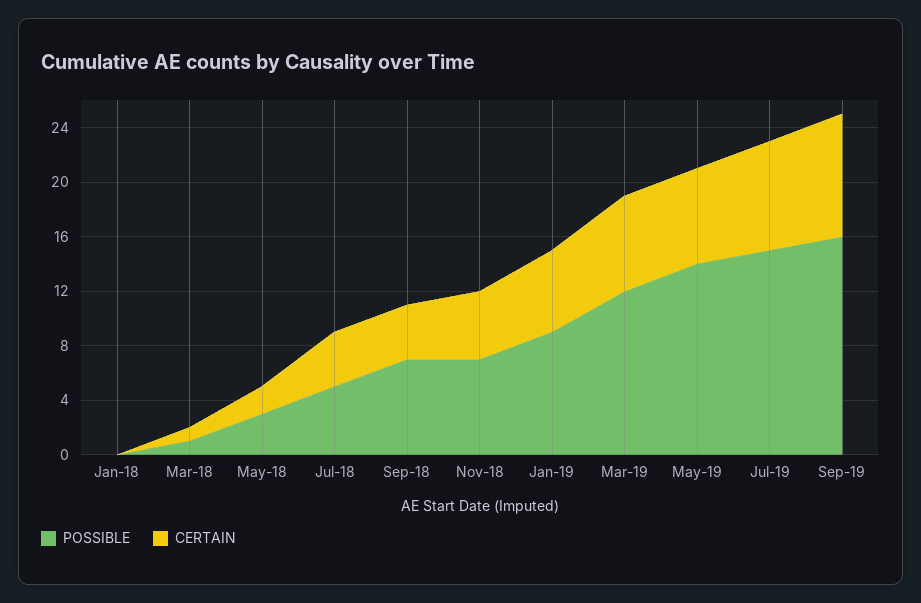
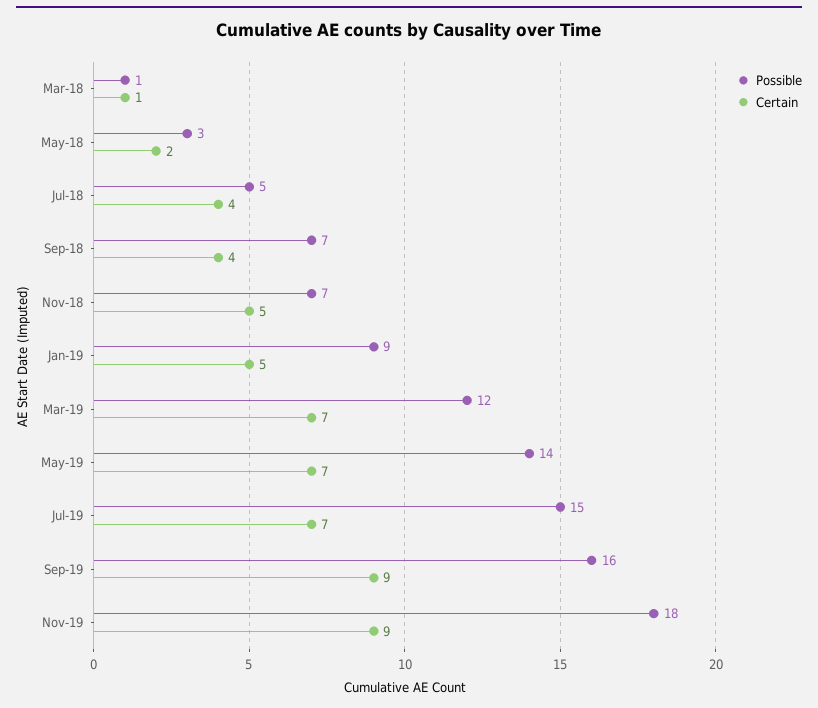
POSSIBLE, Jan-18: 0 -> none
CERTAIN, Jan-18: 0 -> none
CERTAIN, Jan-19: 6 -> 5
CERTAIN, Jul-19: 8 -> 7
POSSIBLE, Nov-19: none -> 18
CERTAIN, Nov-19: none -> 9

